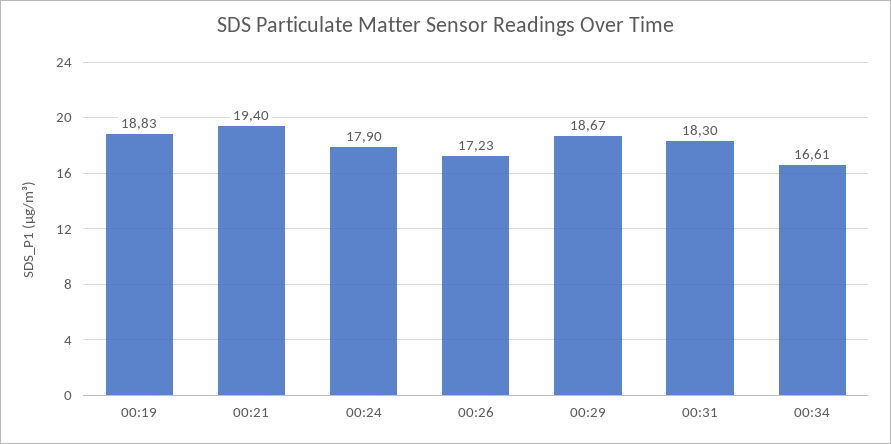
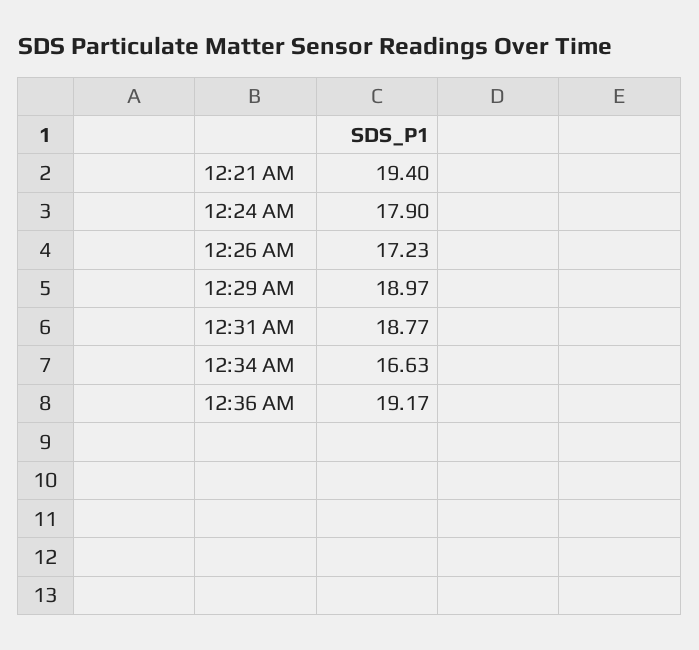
00:19: 18.83 -> none
00:29: 18.67 -> 18.97
00:31: 18.3 -> 18.77
00:34: 16.61 -> 16.63
12:36 AM: none -> 19.17

